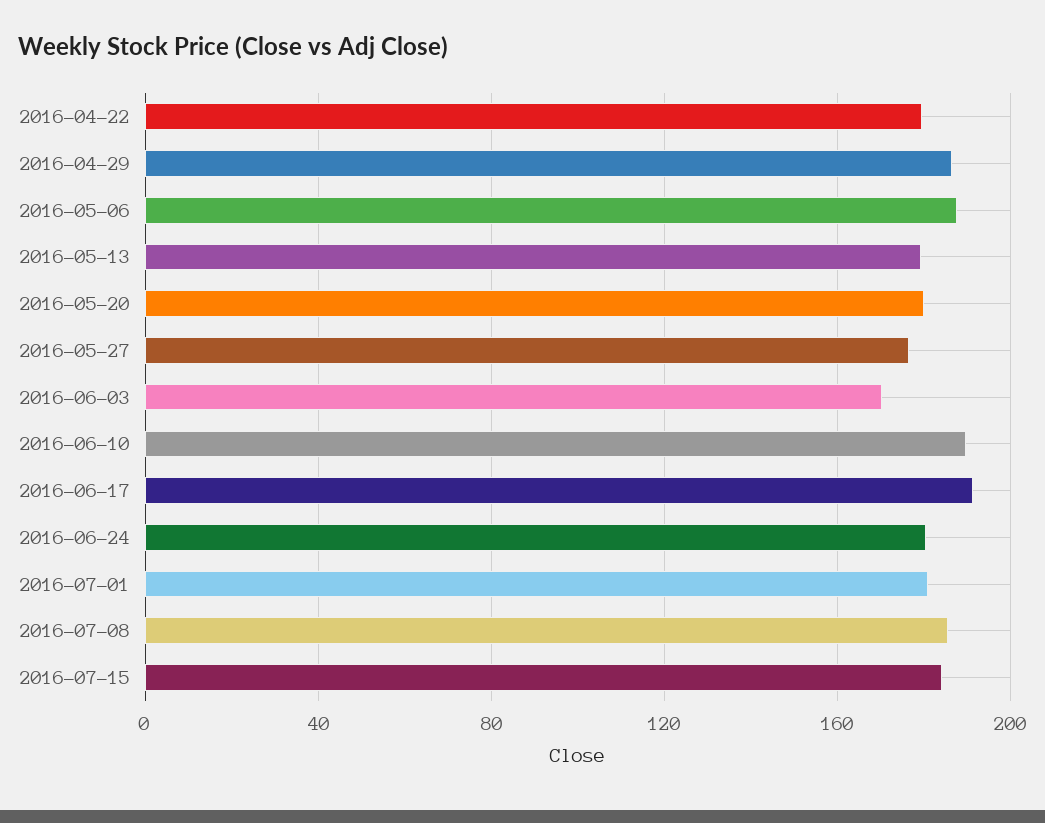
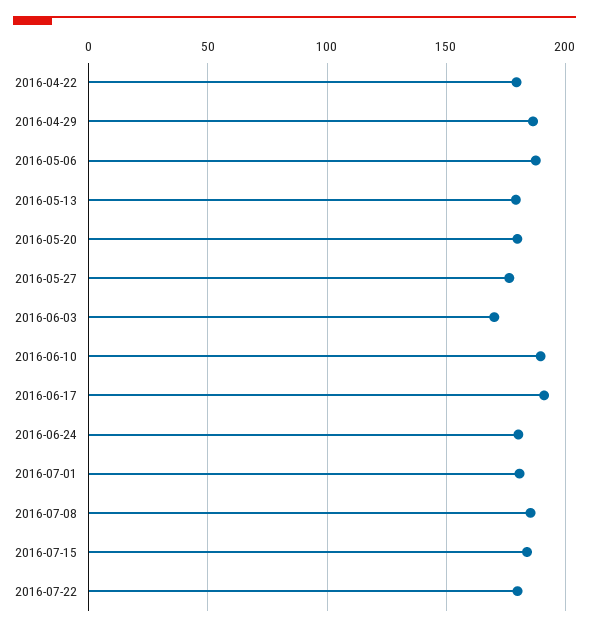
2016-07-22: none -> 180

